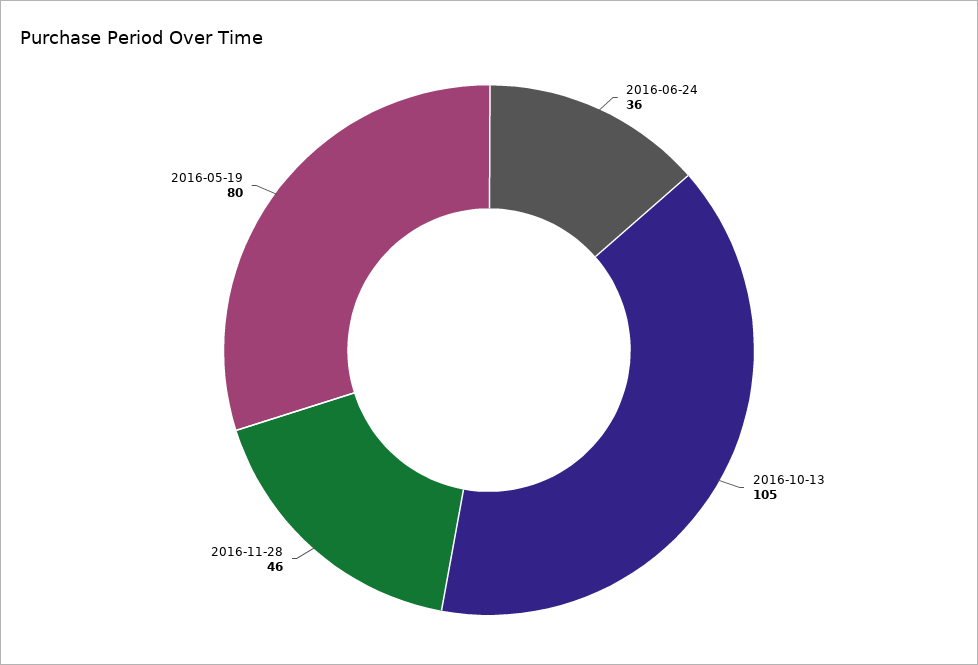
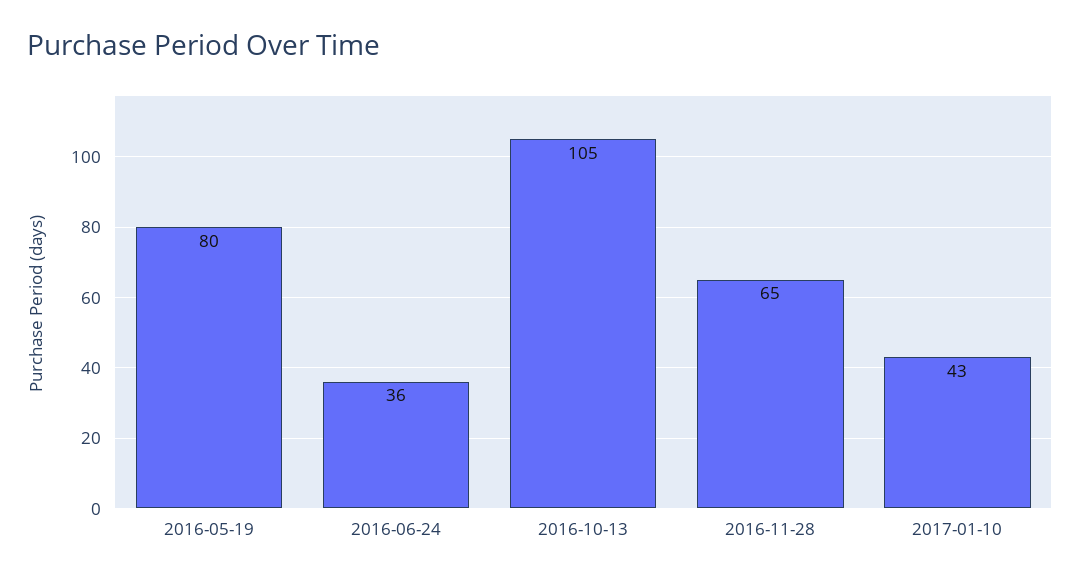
2016-11-28: 46 -> 65
2017-01-10: none -> 43

